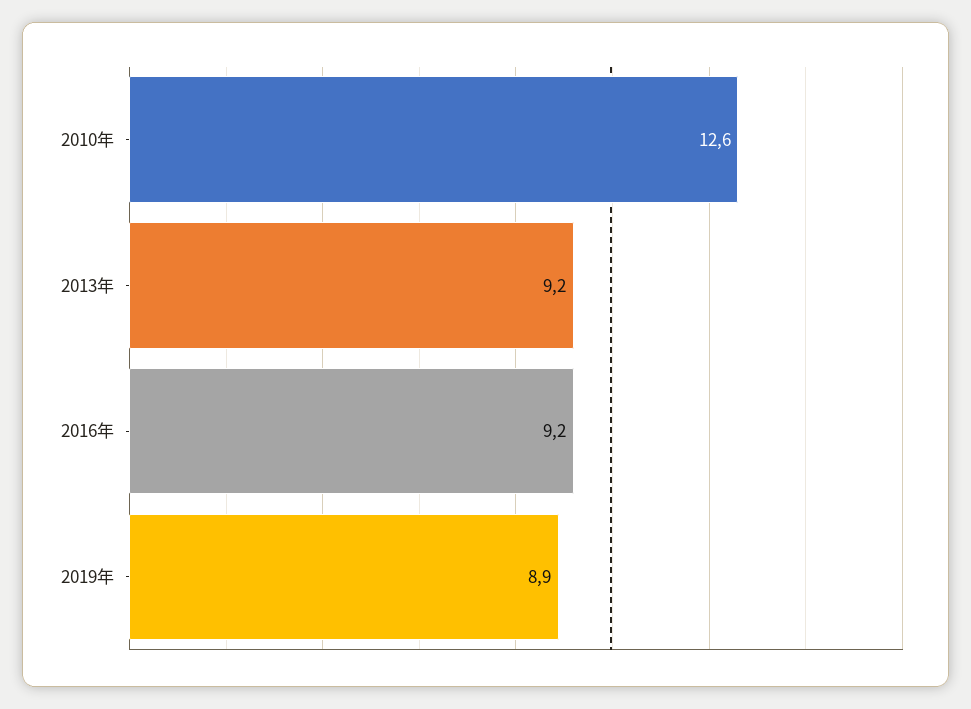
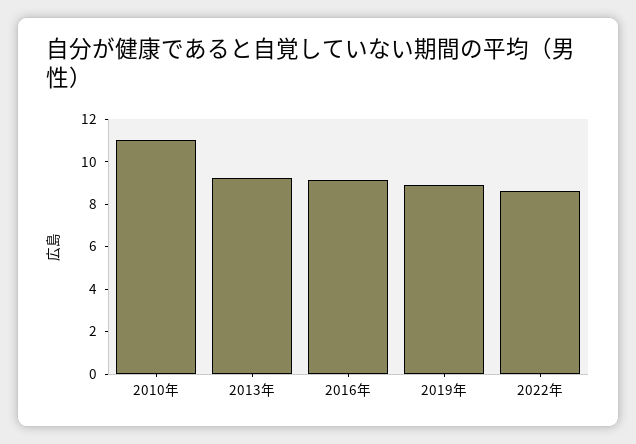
2010年: 12.6 -> 11
2022年: none -> 8.5

